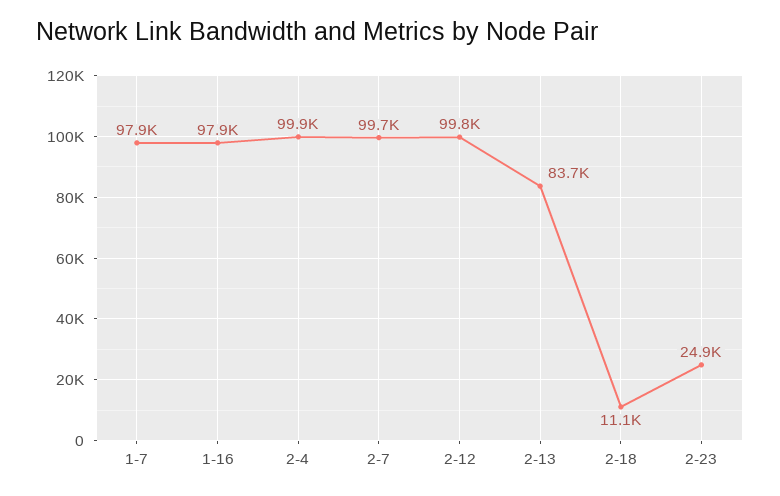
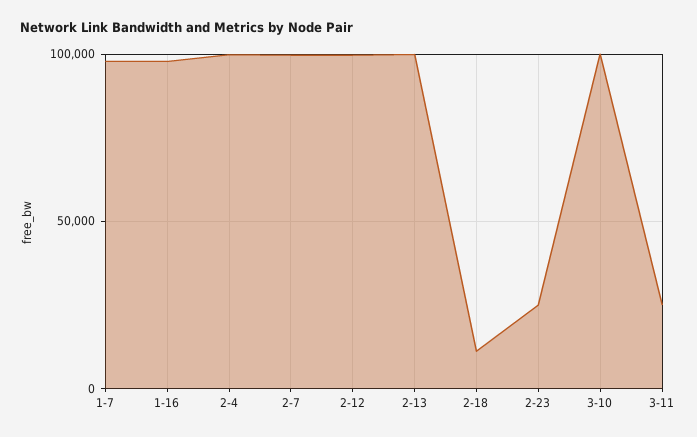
2-13: 83700 -> 100000
3-10: none -> 100000
3-11: none -> 25000

